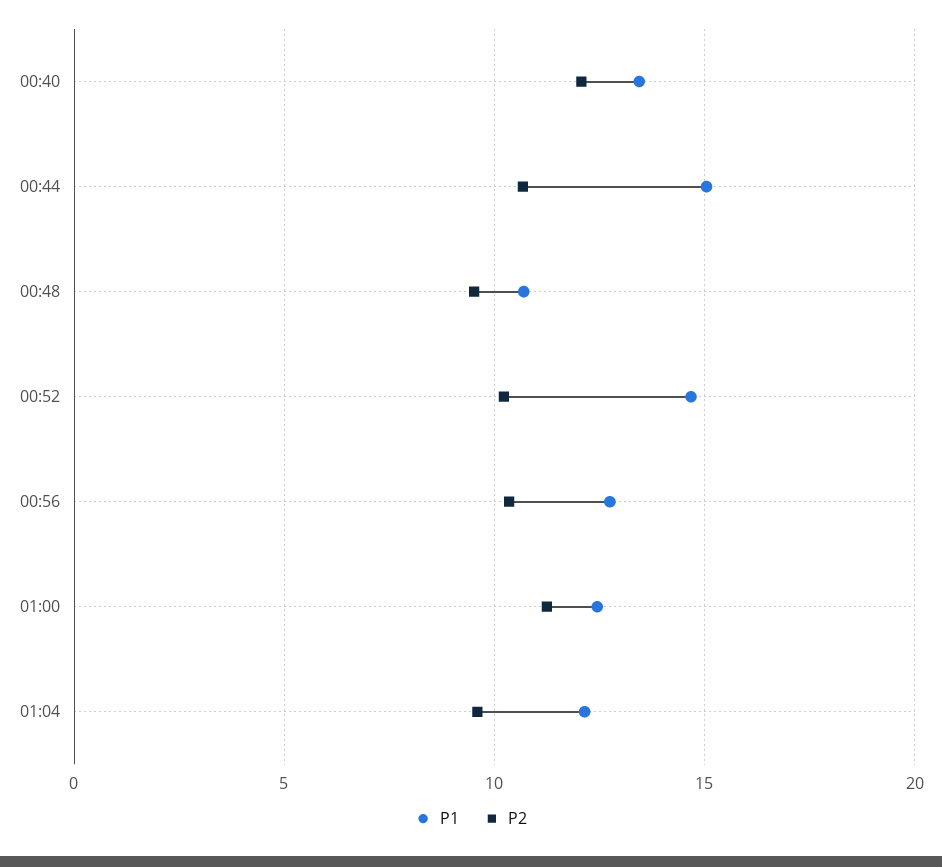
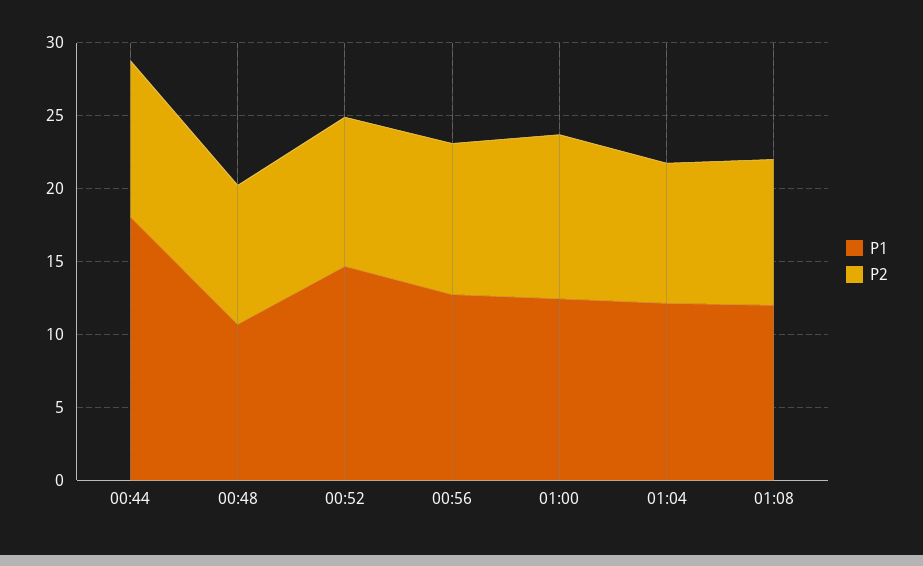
P1, 00:40: 13.5 -> none
P2, 00:40: 12 -> none
P1, 00:44: 15 -> 18
P1, 01:08: none -> 12
P2, 01:08: none -> 10

